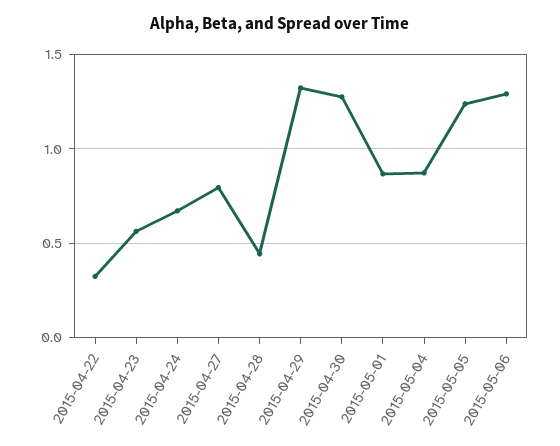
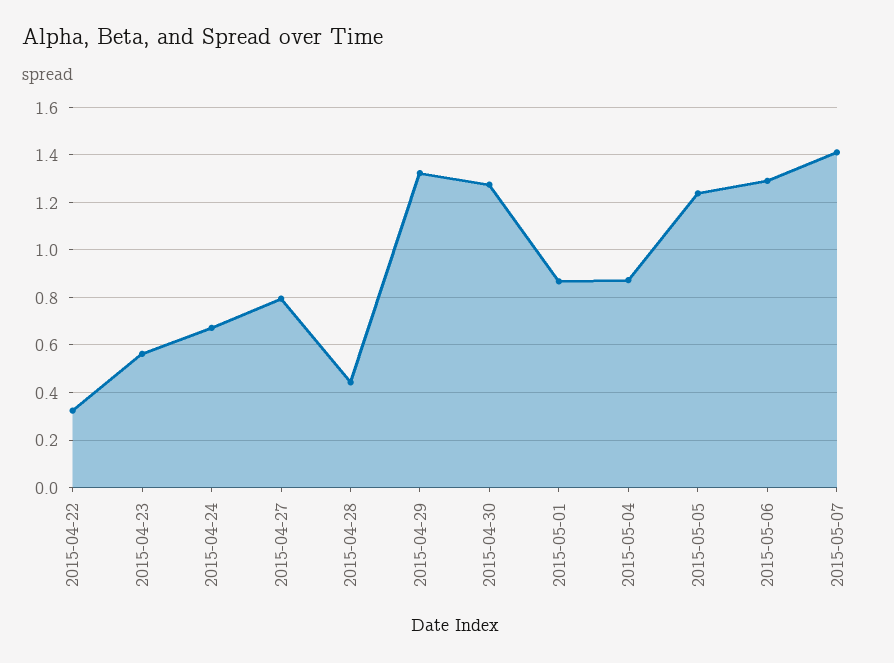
2015-05-07: none -> 1.4

